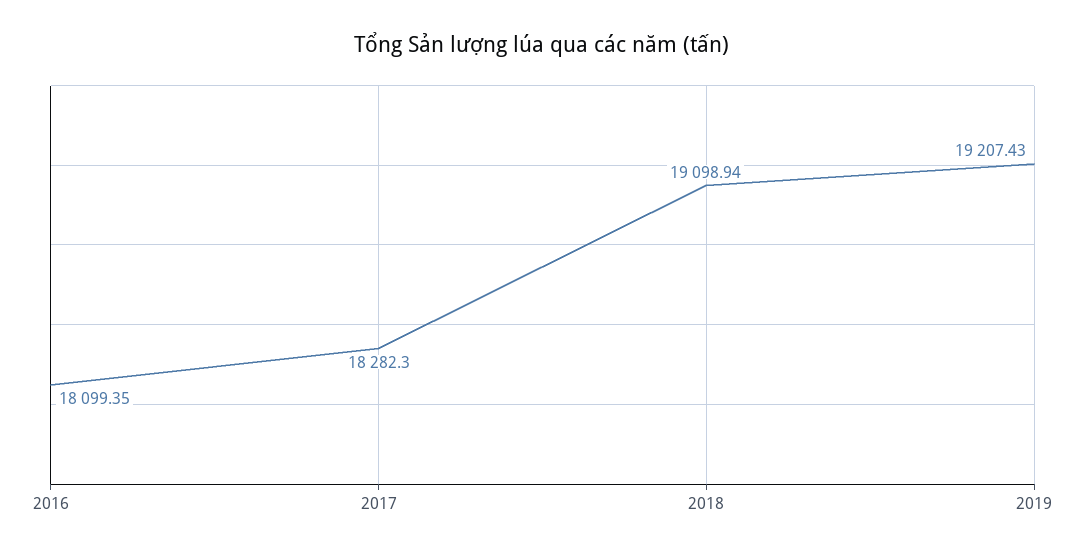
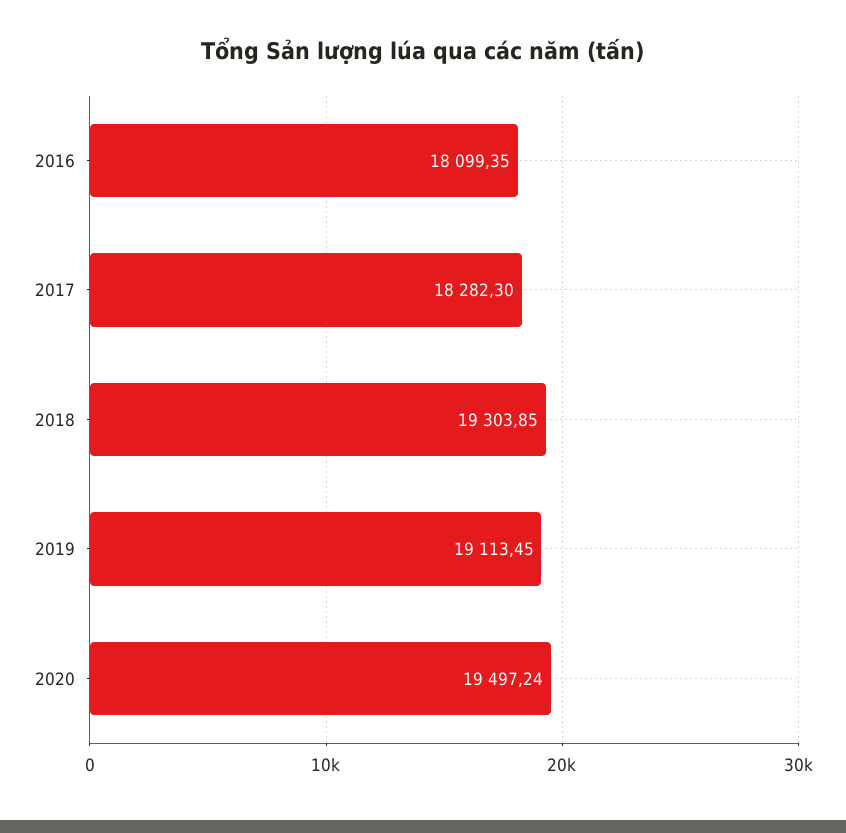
2018: 19098.94 -> 19303.85
2019: 19207.43 -> 19113.45
2020: none -> 19497.24

